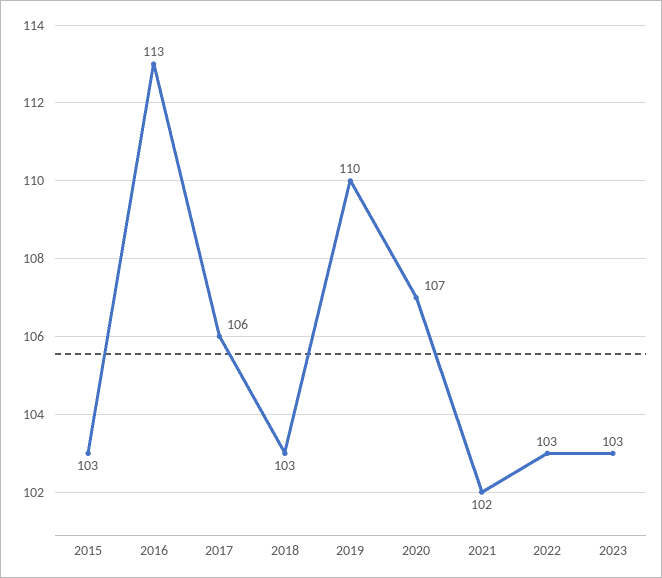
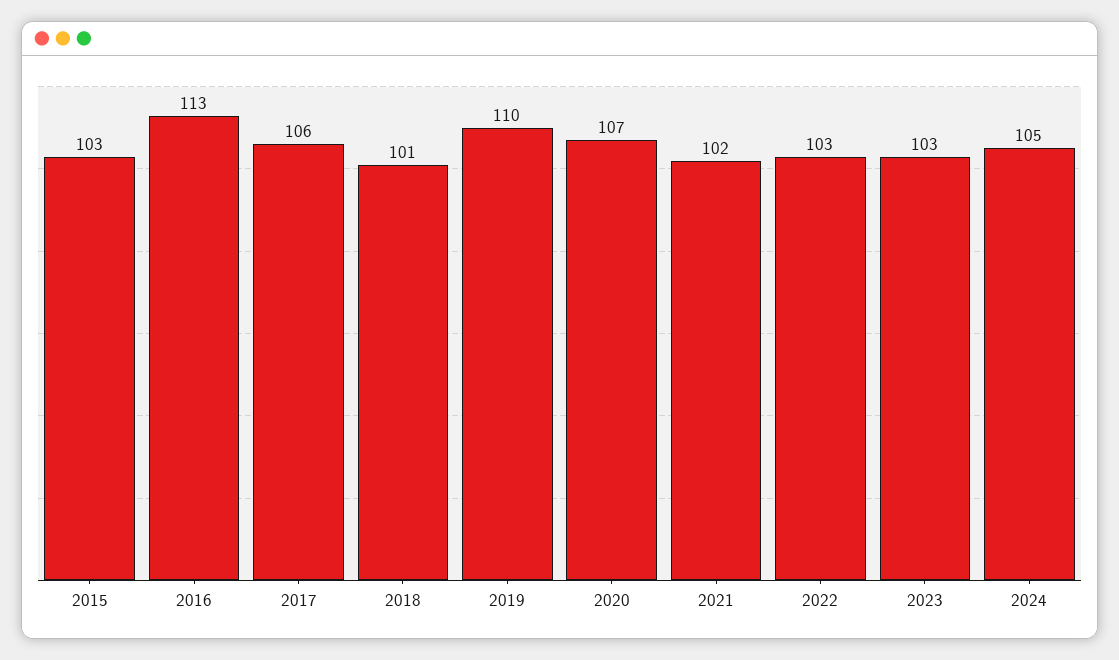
2018: 103 -> 101
2024: none -> 105

